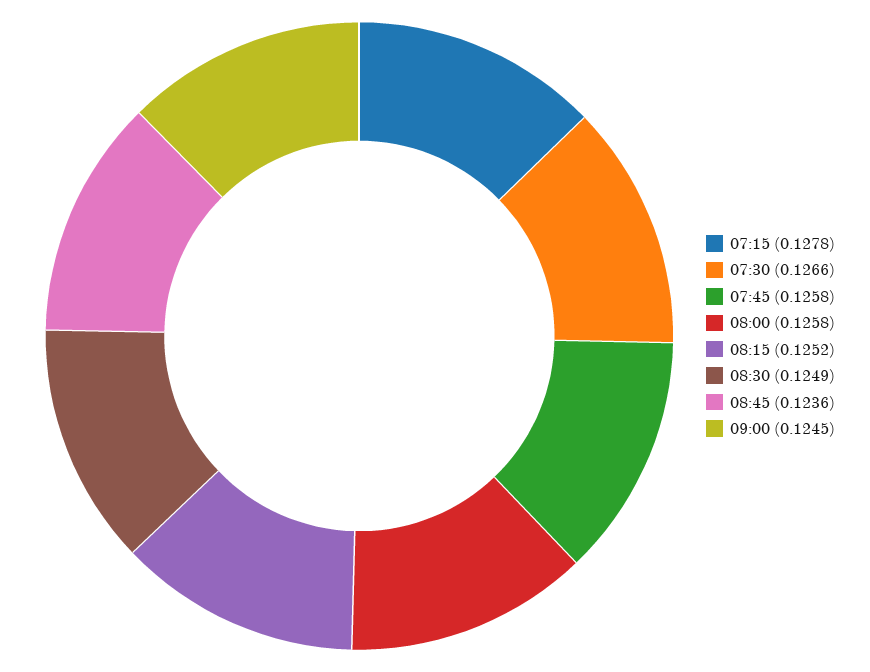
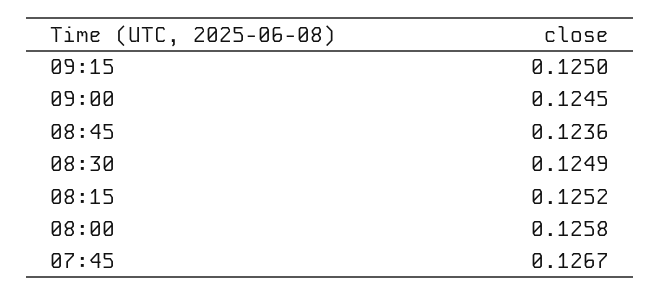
07:15: 0.1278 -> none
07:30: 0.1266 -> none
07:45: 0.1258 -> 0.1267
09:15: none -> 0.125

